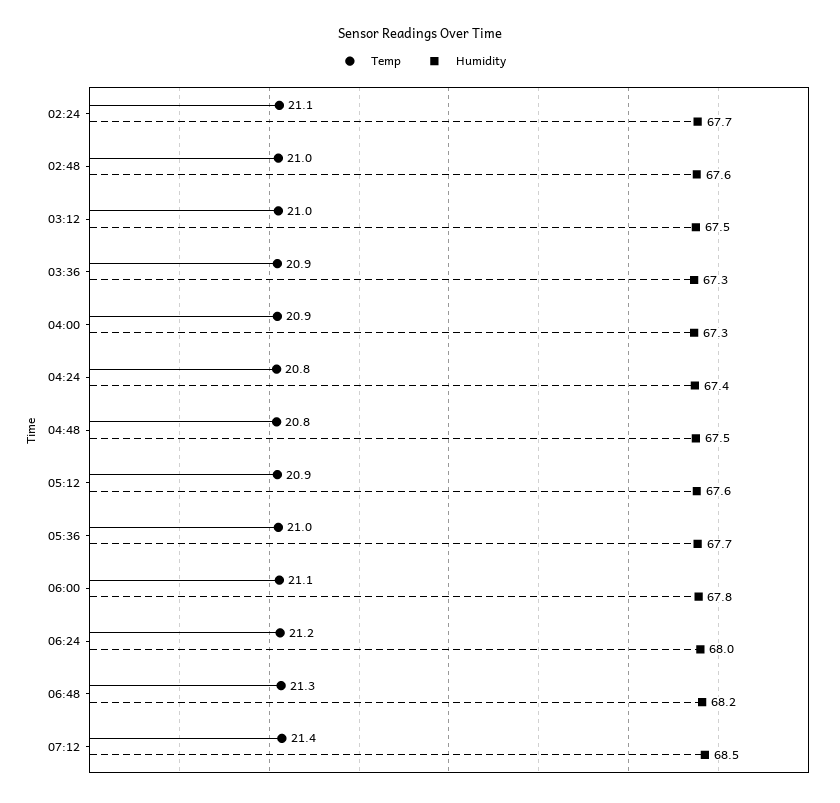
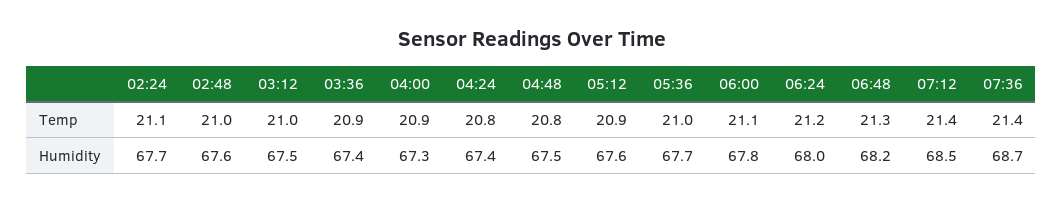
Humidity, 03:36: 67.3 -> 67.4
Temp, 07:36: none -> 21.4
Humidity, 07:36: none -> 68.7

